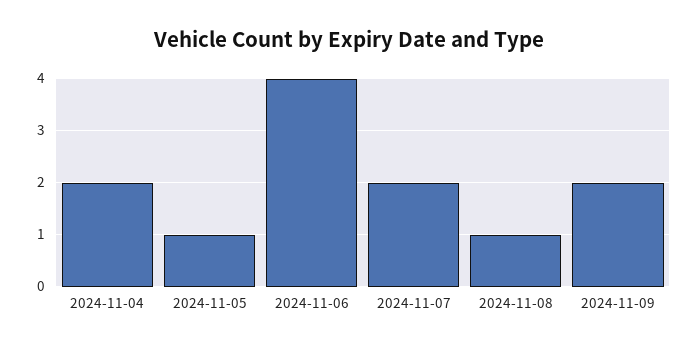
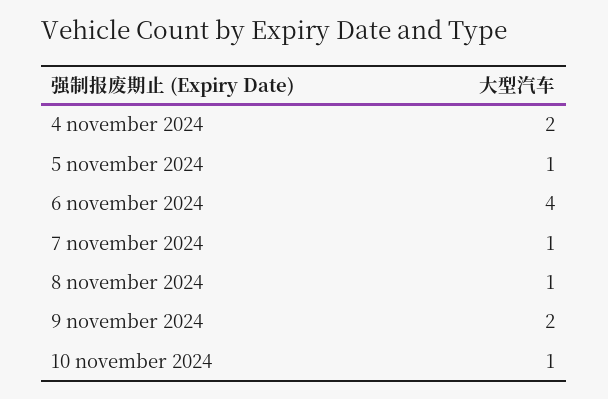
2024-11-07: 2 -> 1
10 november 2024: none -> 1

